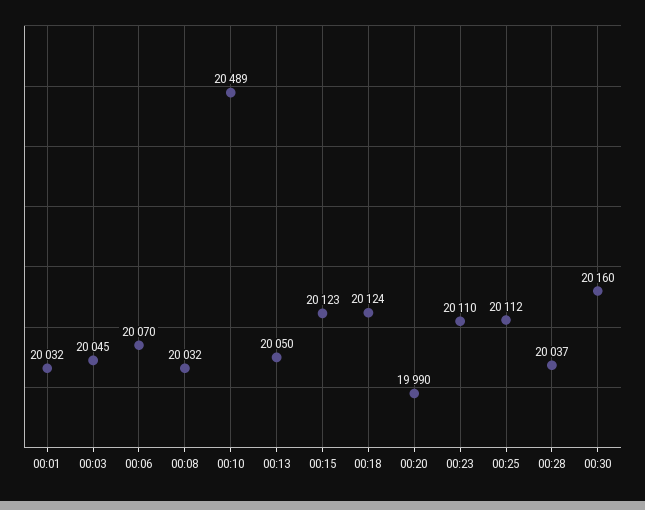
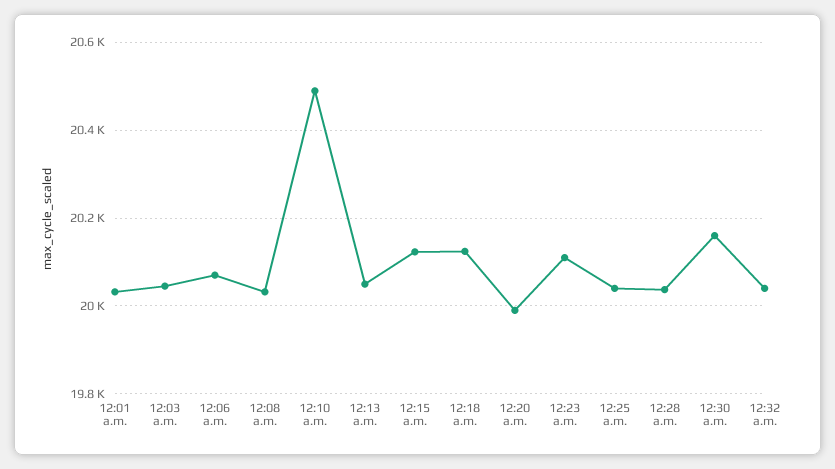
00:25: 20112 -> 20040
12:32 a.m.: none -> 20040

